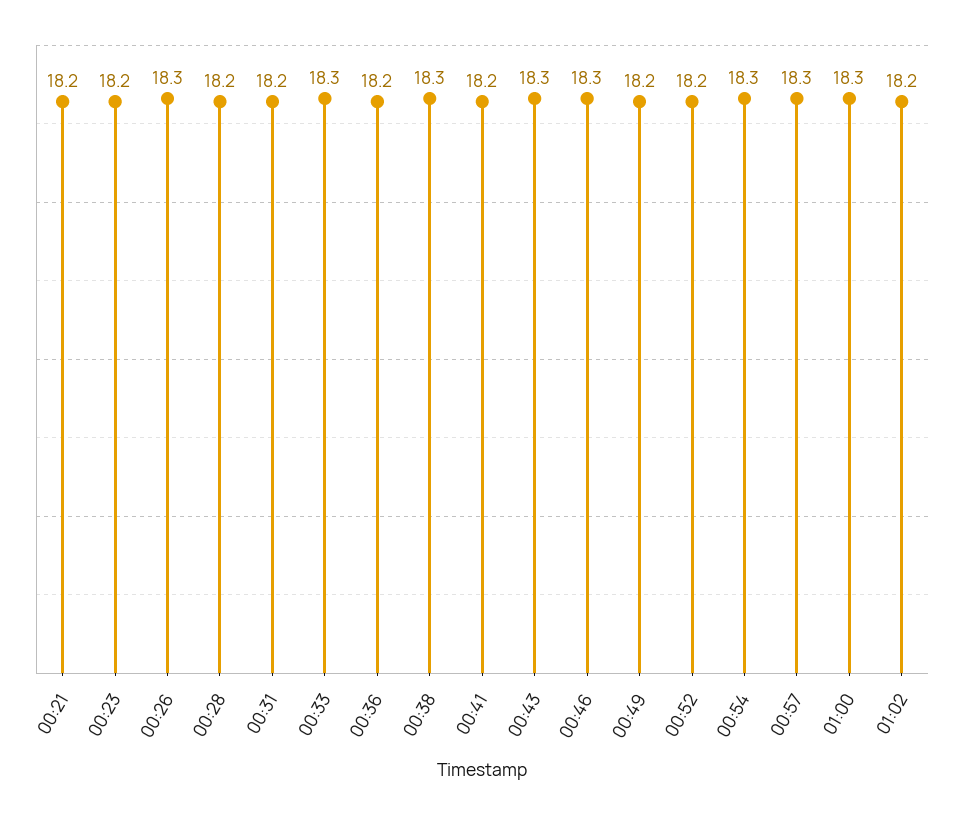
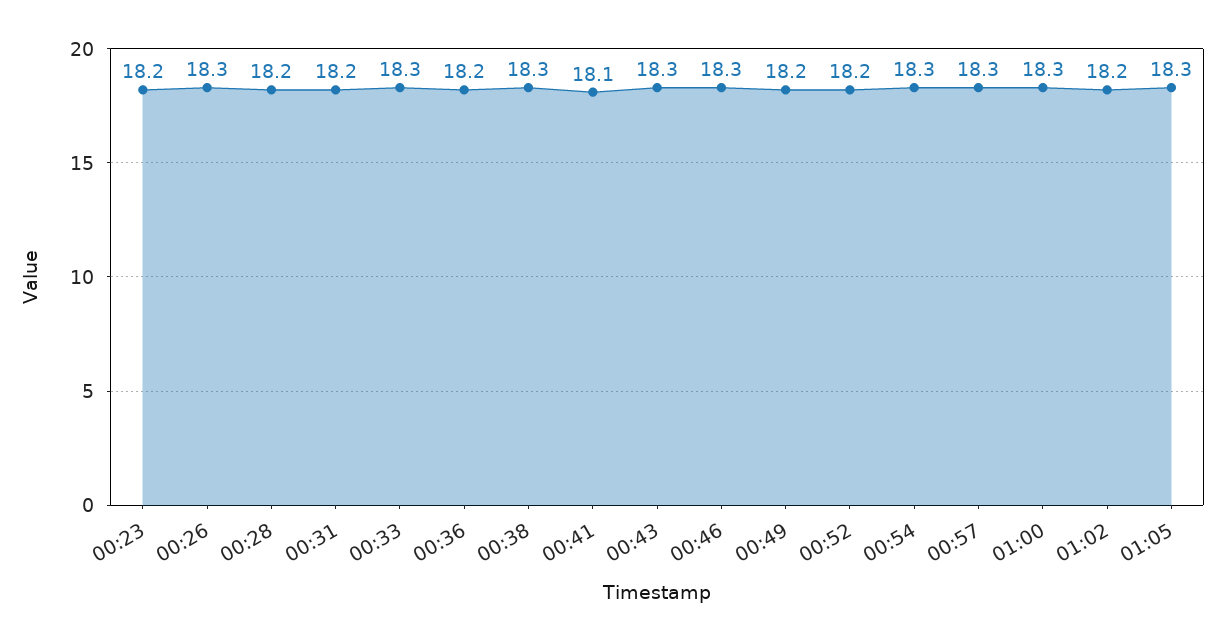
00:21: 18.2 -> none
00:41: 18.2 -> 18.1
01:05: none -> 18.3

